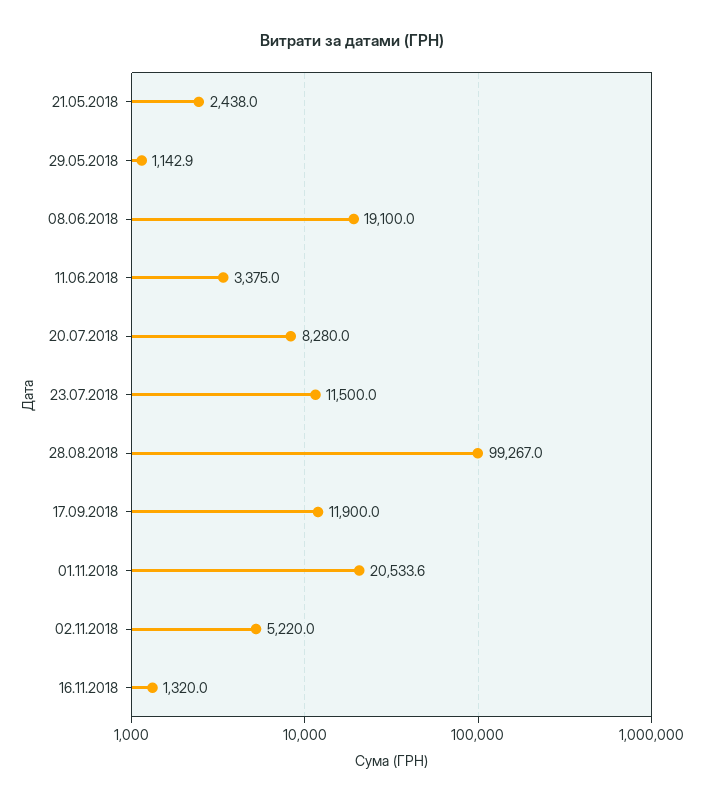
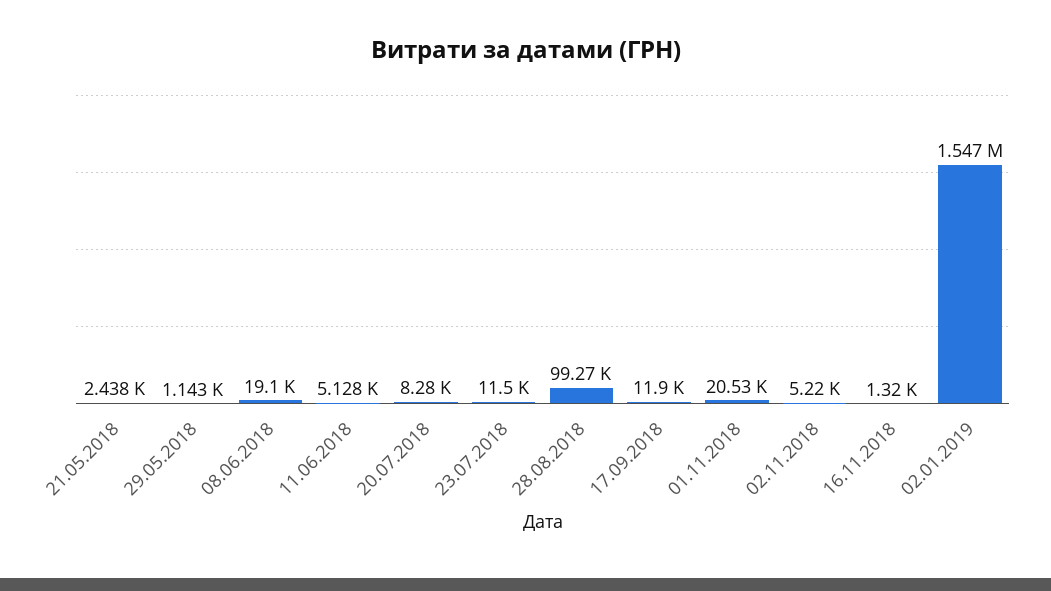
11.06.2018: 3375 -> 5128
02.01.2019: none -> 1547000

